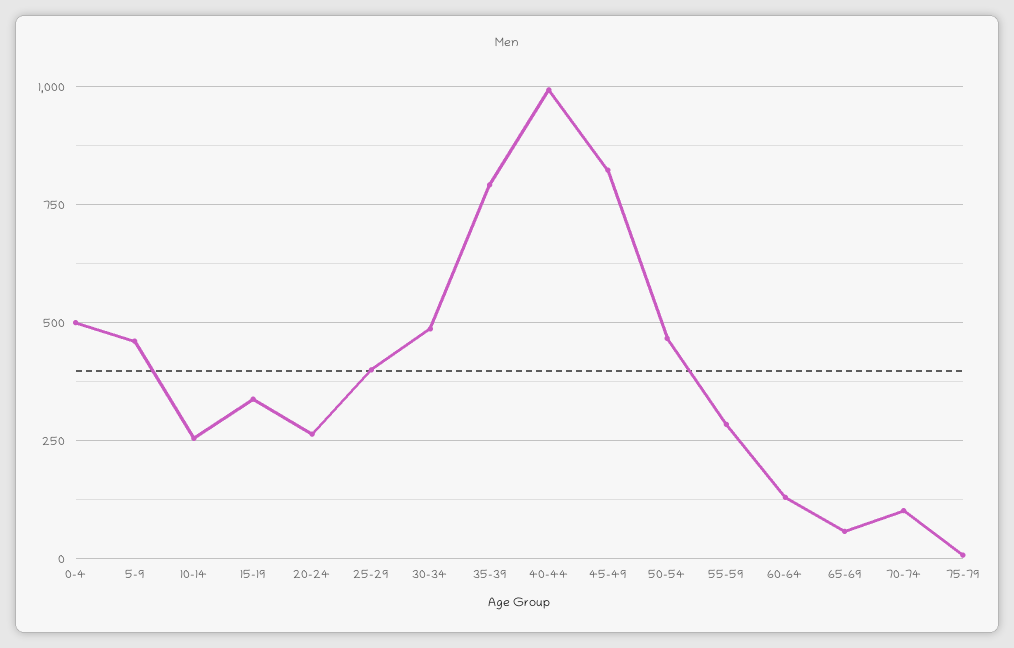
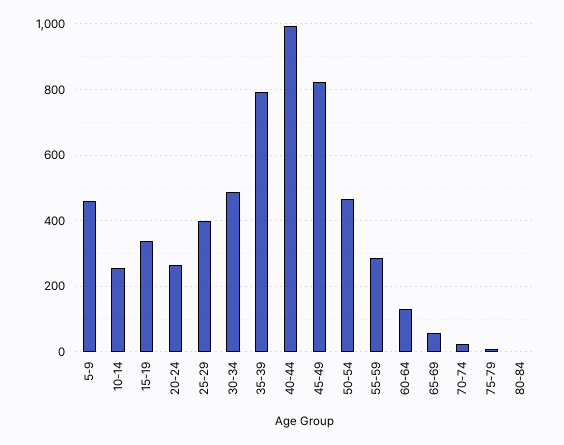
0-4: 500 -> none
70-74: 100 -> 20
80-84: none -> 0

